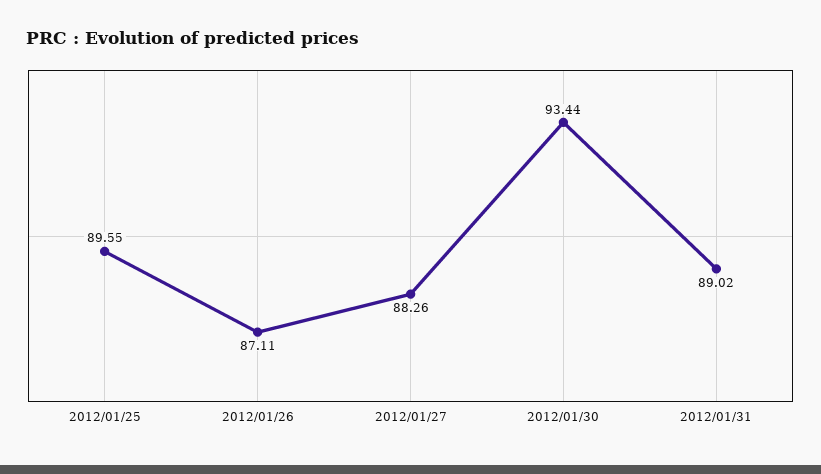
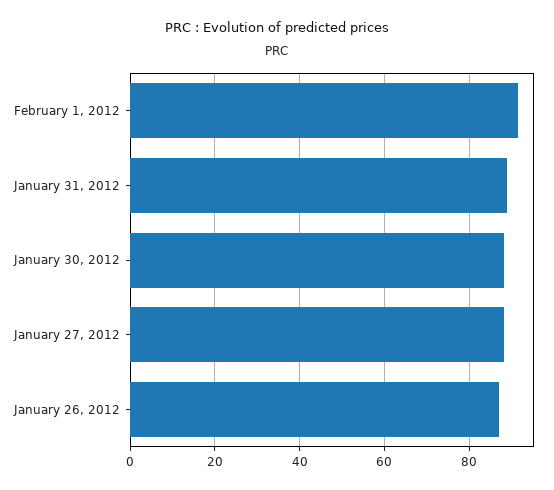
2012/01/25: 89.55 -> none
2012/01/30: 93.44 -> 88
February 1, 2012: none -> 92

